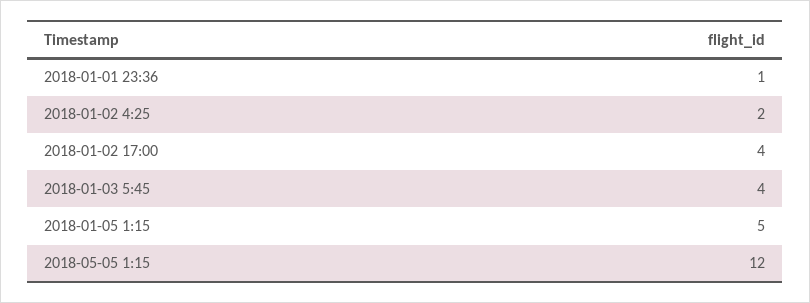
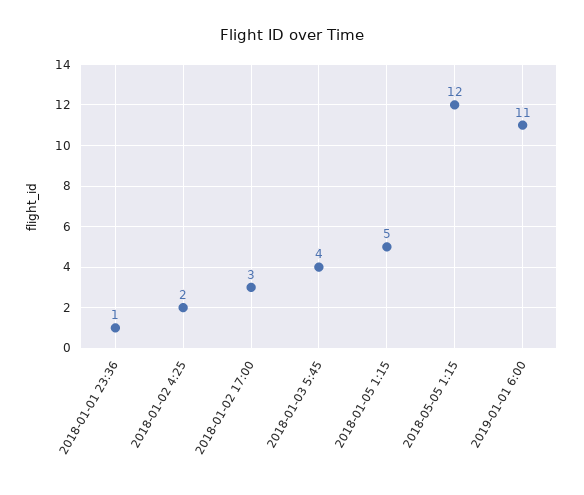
2018-01-02 17:00: 4 -> 3
2019-01-01 6:00: none -> 11

